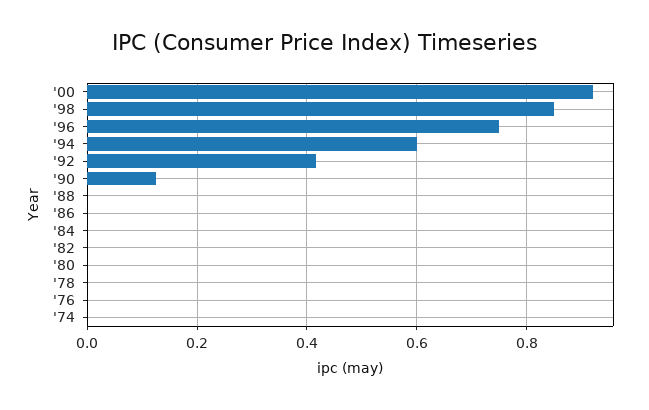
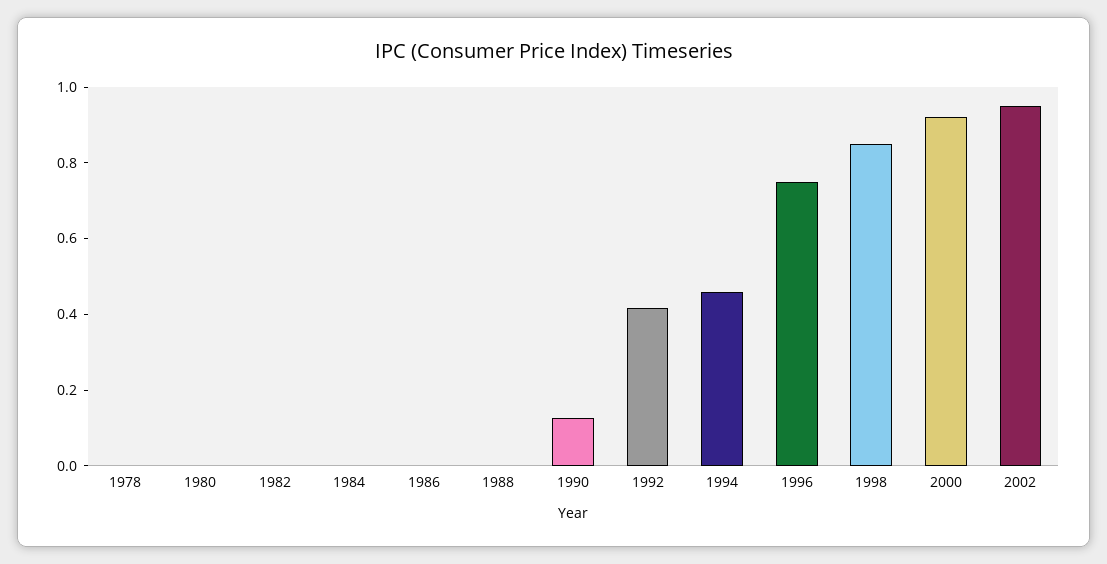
'94: 0.6 -> 0.45
'76: 0 -> none
'74: 0 -> none
2002: none -> 0.95

